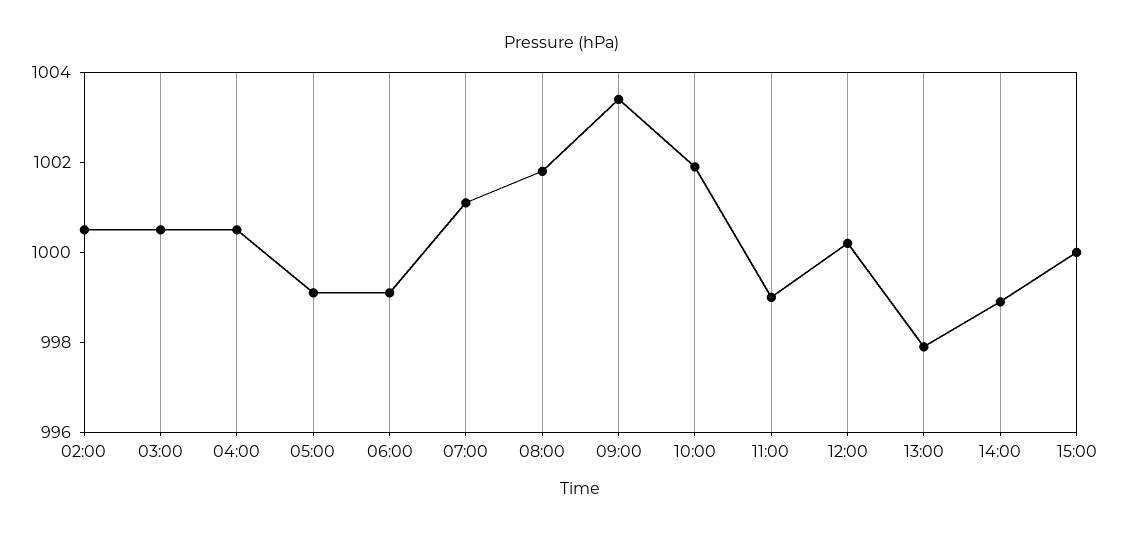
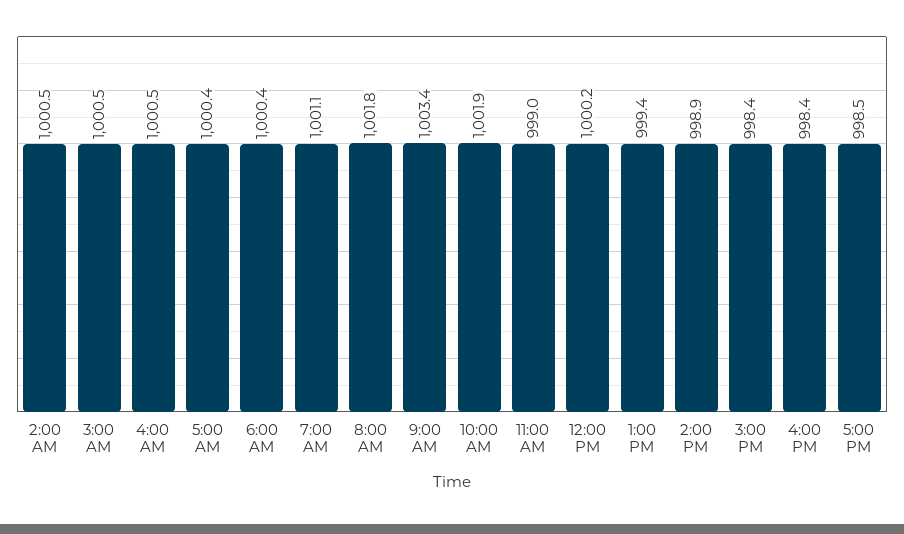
05:00: 999 -> 1000.4
06:00: 999 -> 1000.4
13:00: 998 -> 999.4
15:00: 1000 -> 998.4
4:00 PM: none -> 998.4
5:00 PM: none -> 998.5

